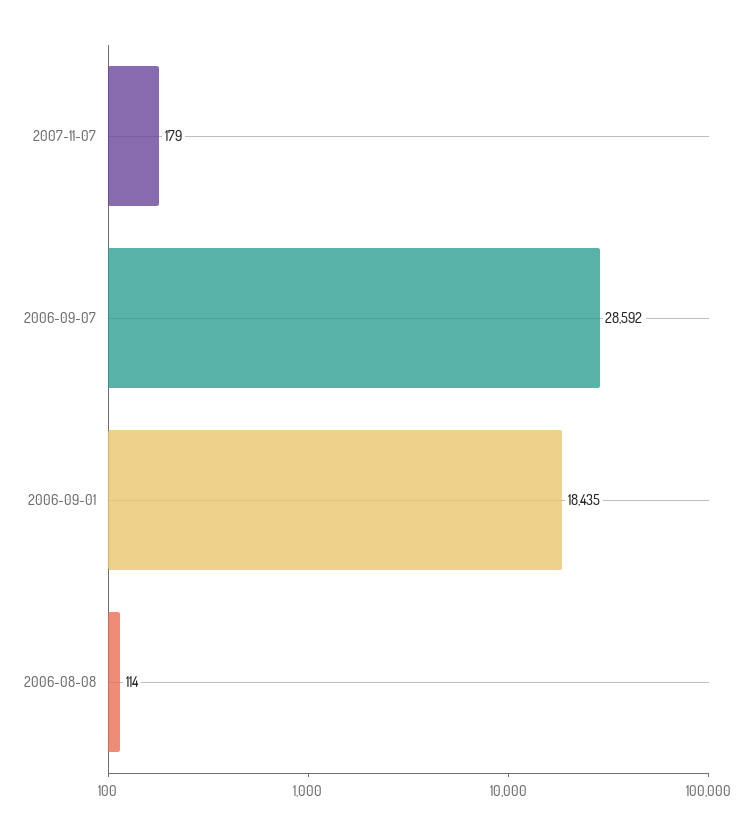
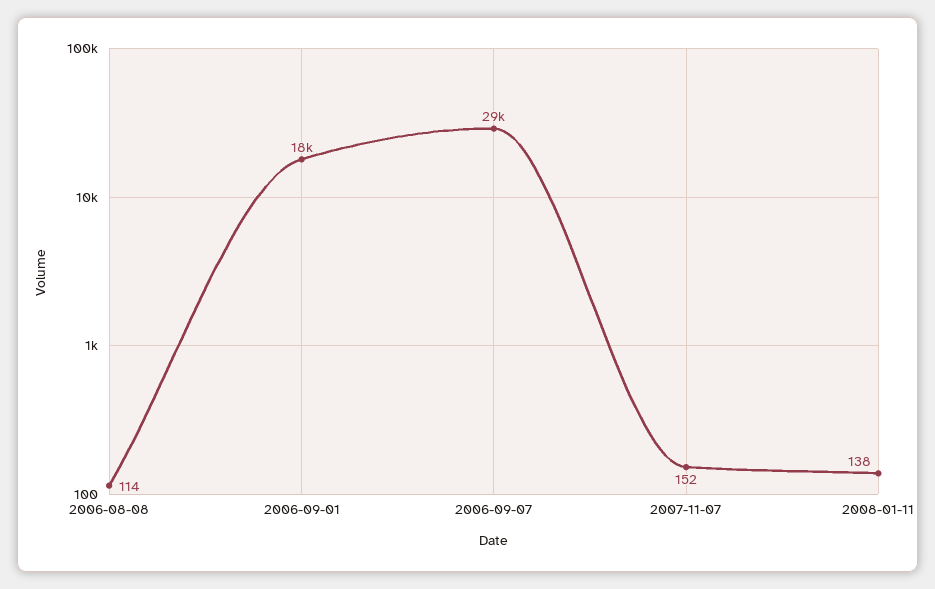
2007-11-07: 179 -> 152
2008-01-11: none -> 138

